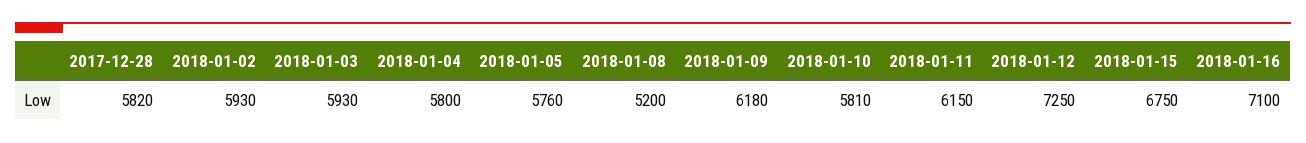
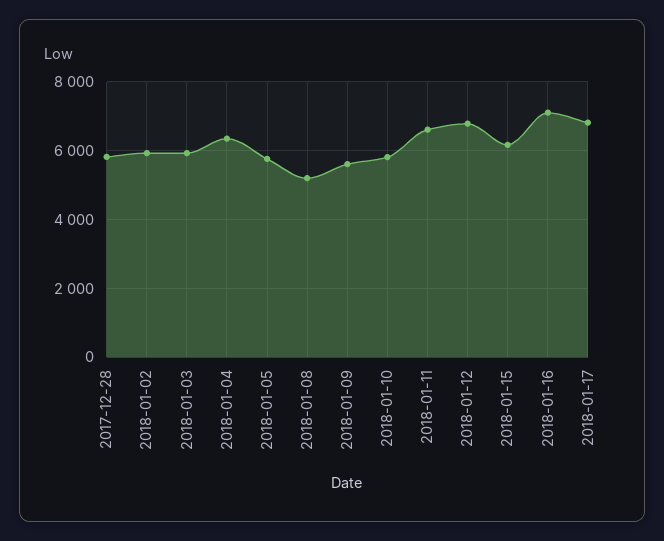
2018-01-04: 5800 -> 6400
2018-01-09: 6180 -> 5600
2018-01-11: 6150 -> 6600
2018-01-12: 7250 -> 6800
2018-01-15: 6750 -> 6200
2018-01-17: none -> 6800

